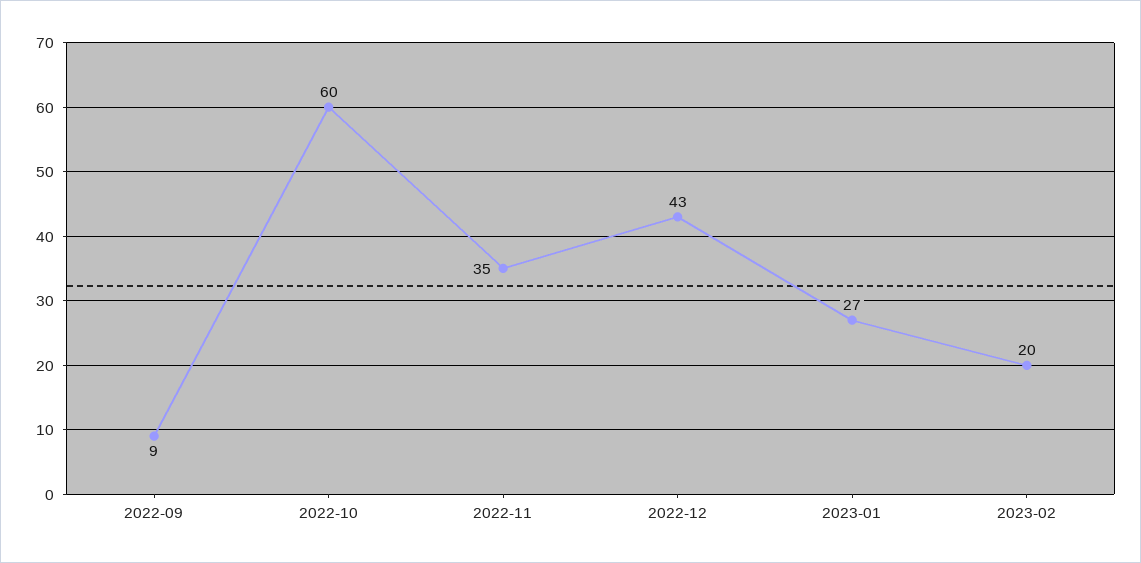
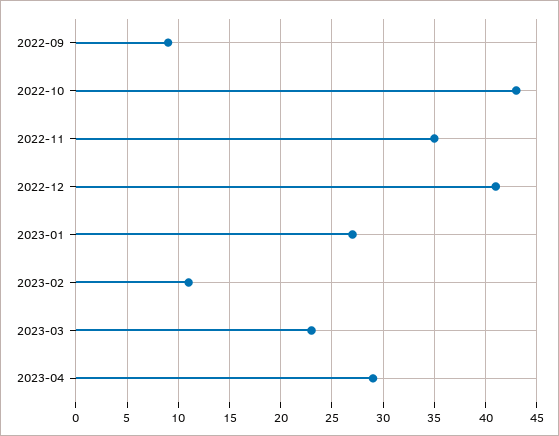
2022-10: 60 -> 43
2022-12: 43 -> 41
2023-02: 20 -> 11
2023-03: none -> 23
2023-04: none -> 29

